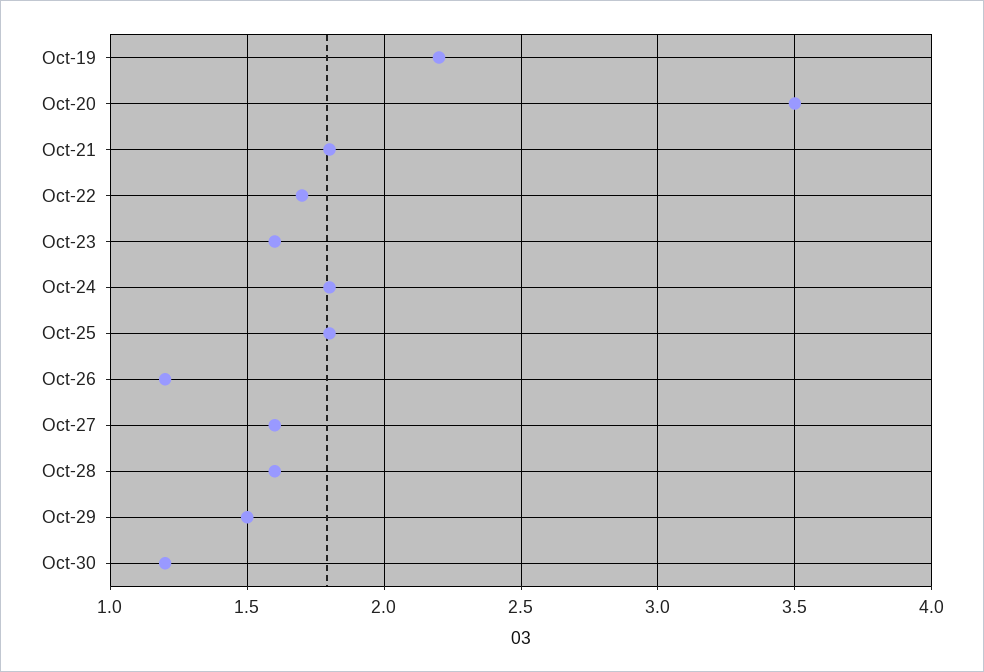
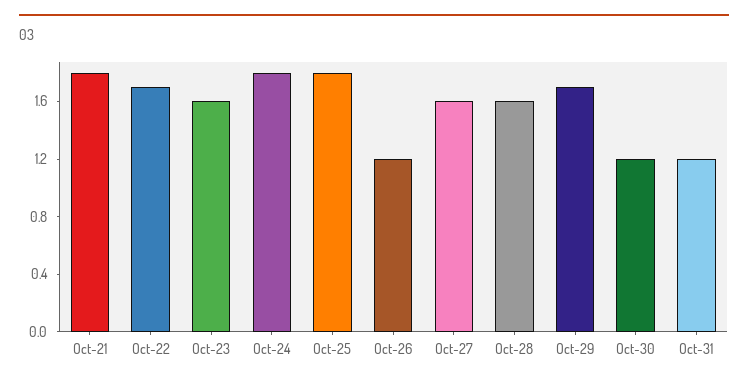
Oct-19: 2.2 -> none
Oct-20: 3.5 -> none
Oct-29: 1.5 -> 1.7
Oct-31: none -> 1.2

